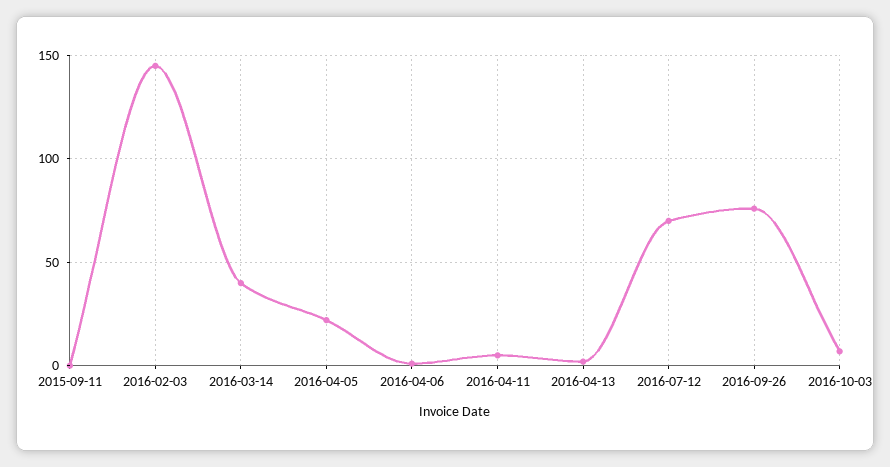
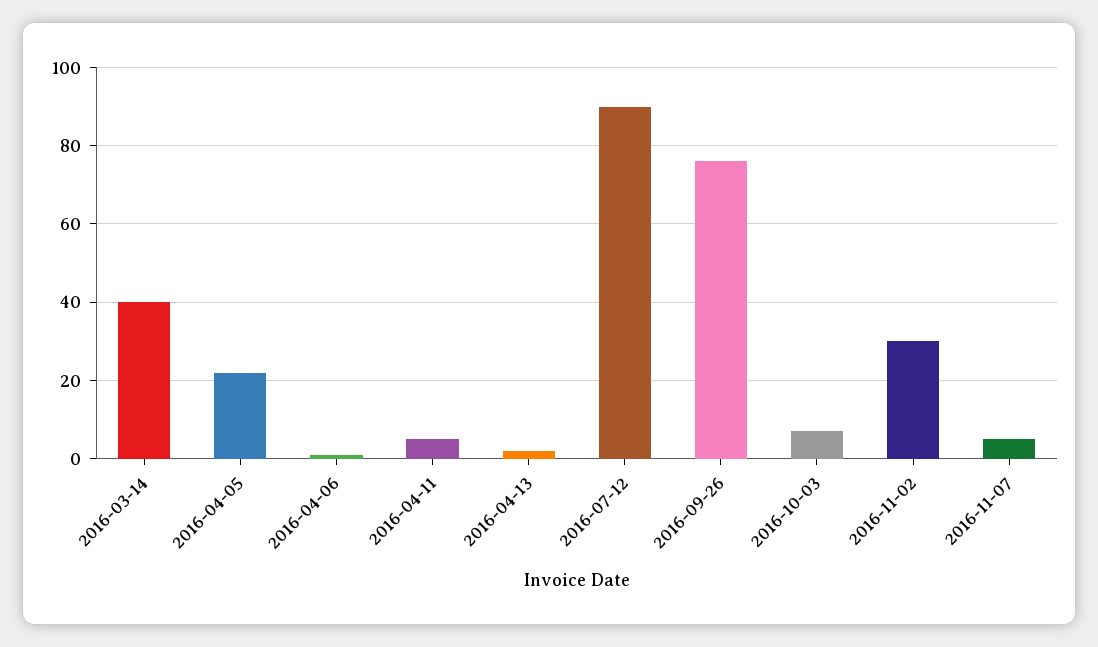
2015-09-11: 0 -> none
2016-02-03: 145 -> none
2016-07-12: 70 -> 90
2016-11-02: none -> 30
2016-11-07: none -> 5

